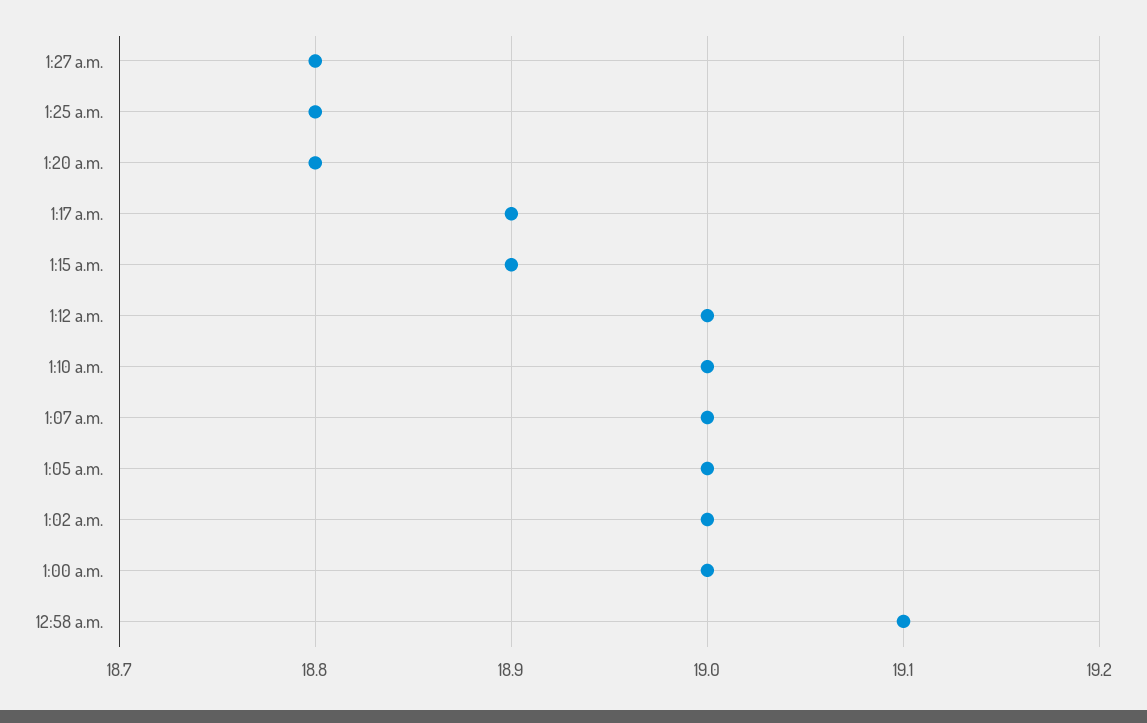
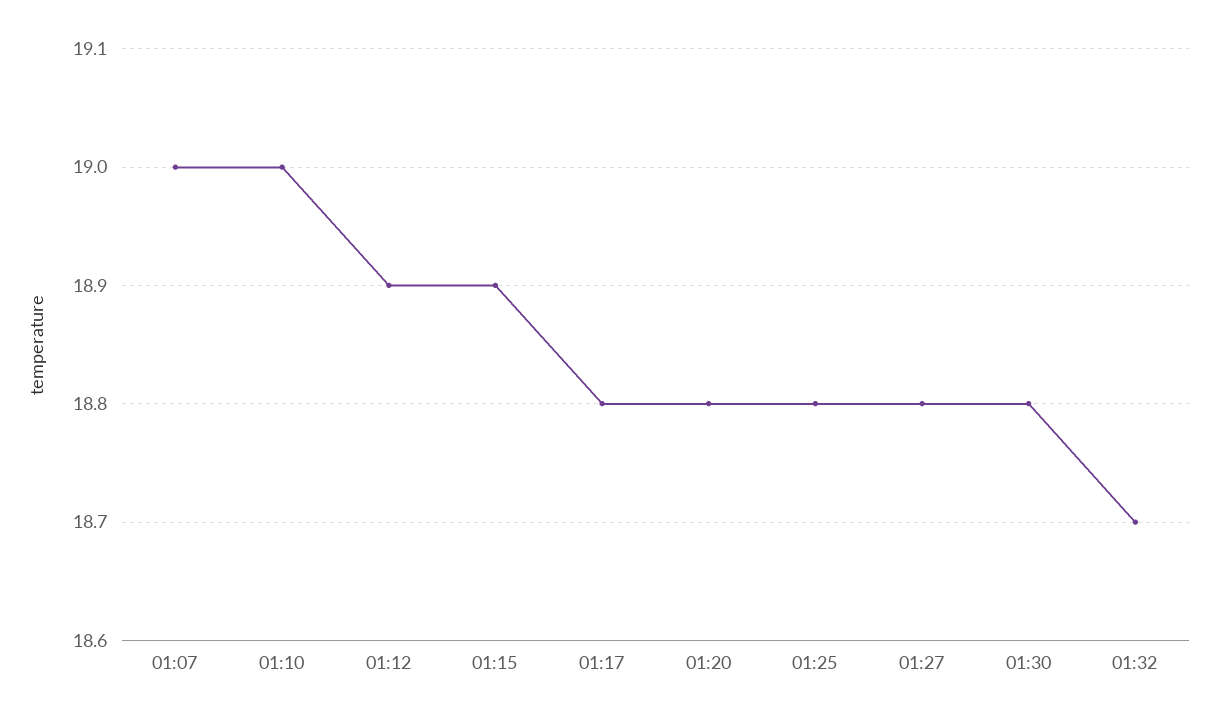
1:17 a.m.: 18.9 -> 18.8
1:12 a.m.: 19 -> 18.9
1:05 a.m.: 19 -> none
1:02 a.m.: 19 -> none
1:00 a.m.: 19 -> none
12:58 a.m.: 19.1 -> none
01:30: none -> 18.8
01:32: none -> 18.7

